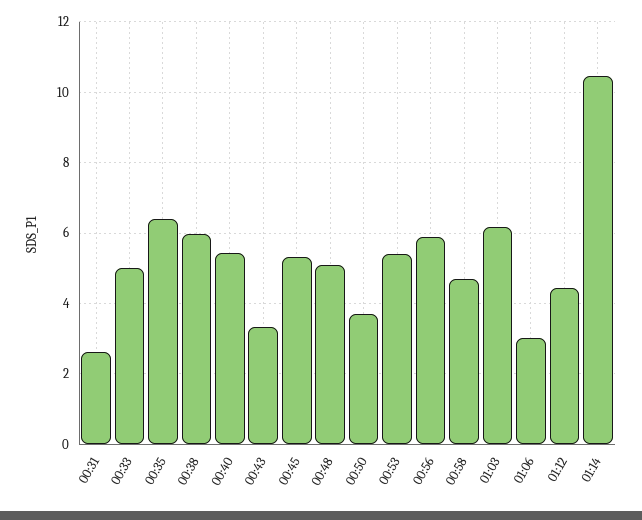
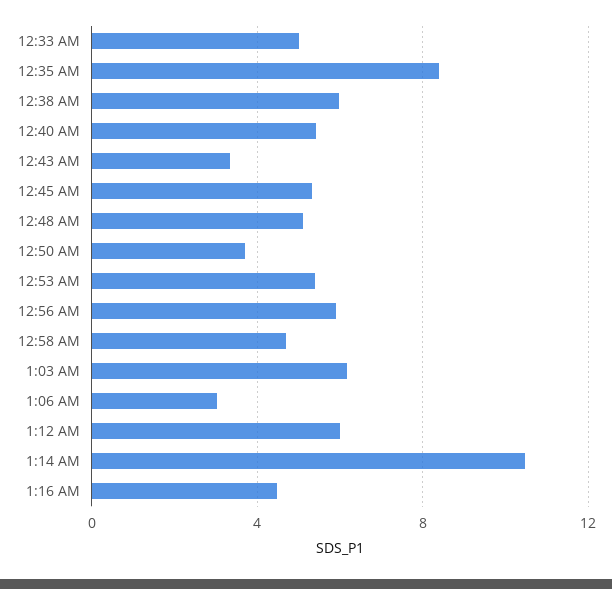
00:31: 2.6 -> none
00:35: 6.4 -> 8.5
01:12: 4.4 -> 6
1:16 AM: none -> 4.5

